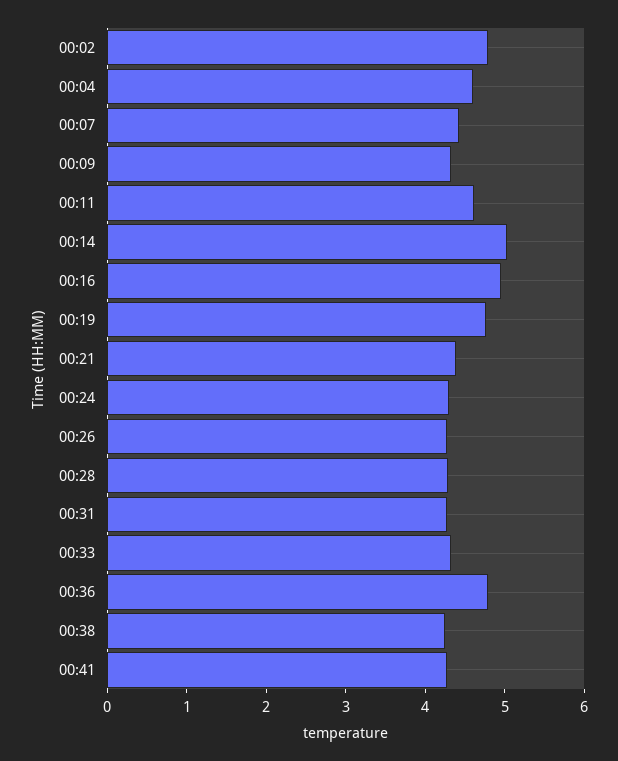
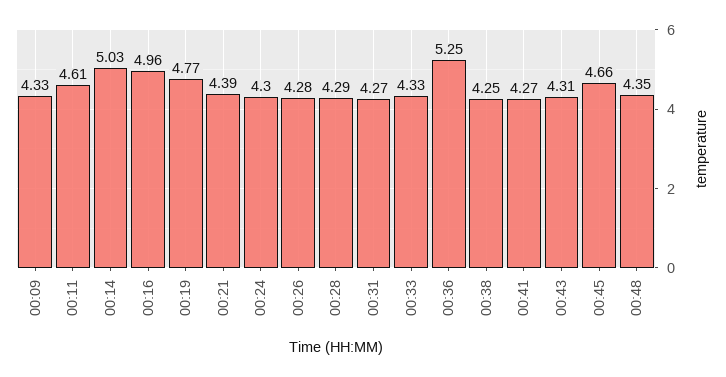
00:02: 4.8 -> none
00:04: 4.6 -> none
00:07: 4.4 -> none
00:36: 4.8 -> 5.25
00:43: none -> 4.31
00:45: none -> 4.66
00:48: none -> 4.35

